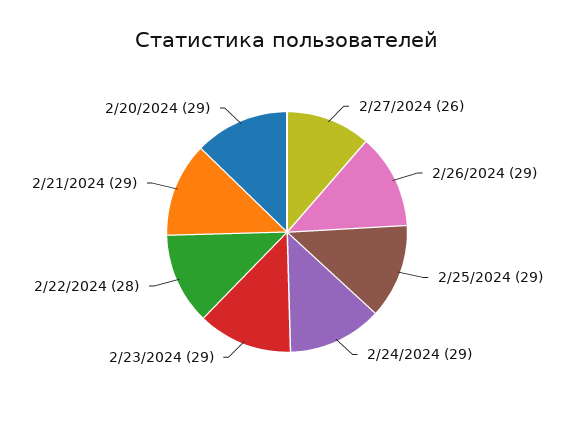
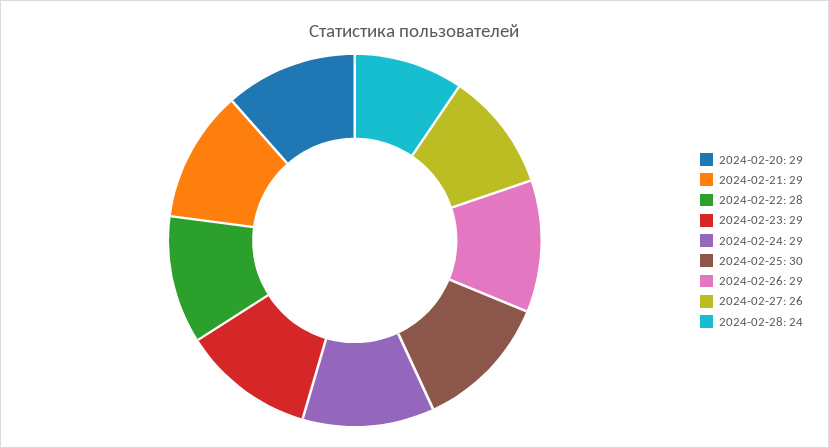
2/25/2024: 29 -> 30
2024-02-28: none -> 24

